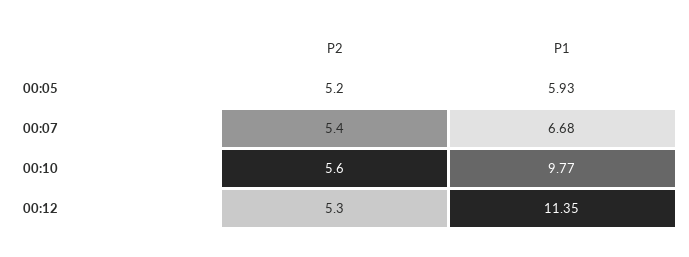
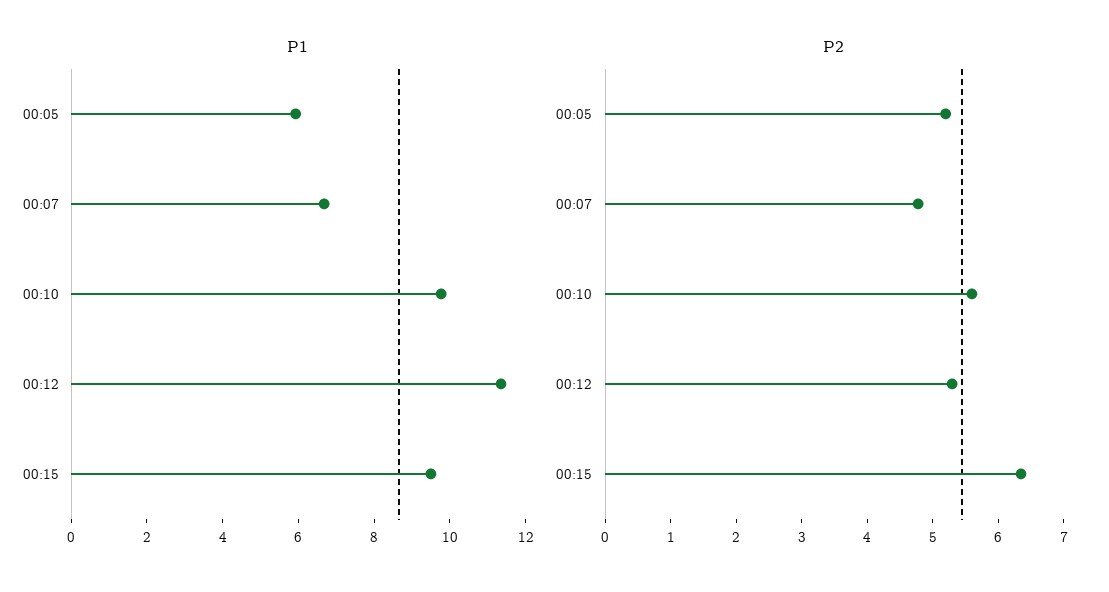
P2, 00:07: 5.4 -> 4.8
P1, 00:15: none -> 9.5
P2, 00:15: none -> 6.4

